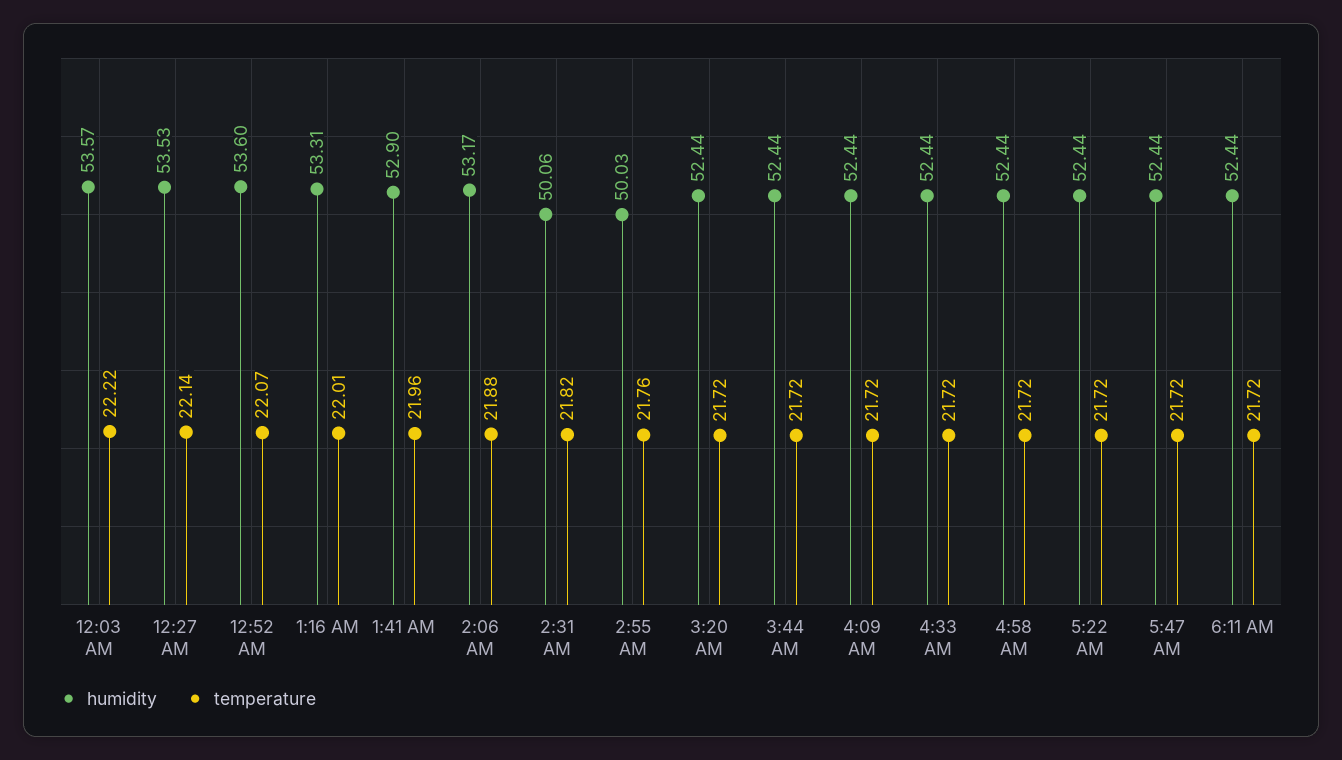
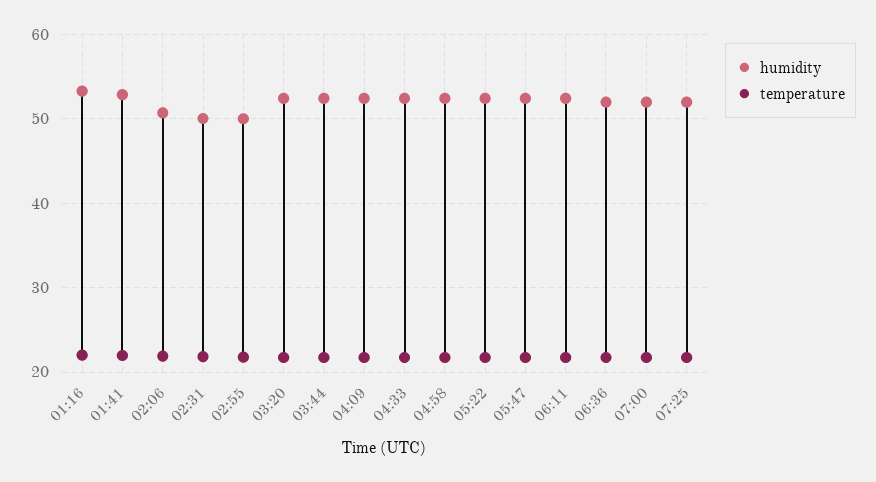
humidity, 12:03 AM: 53.57 -> none
temperature, 12:03 AM: 22.22 -> none
humidity, 12:27 AM: 53.53 -> none
temperature, 12:27 AM: 22.14 -> none
humidity, 12:52 AM: 53.6 -> none
temperature, 12:52 AM: 22.07 -> none
humidity, 2:06 AM: 53.17 -> 51
humidity, 06:36: none -> 52
temperature, 06:36: none -> 22
humidity, 07:00: none -> 52
temperature, 07:00: none -> 22
humidity, 07:25: none -> 52
temperature, 07:25: none -> 22

